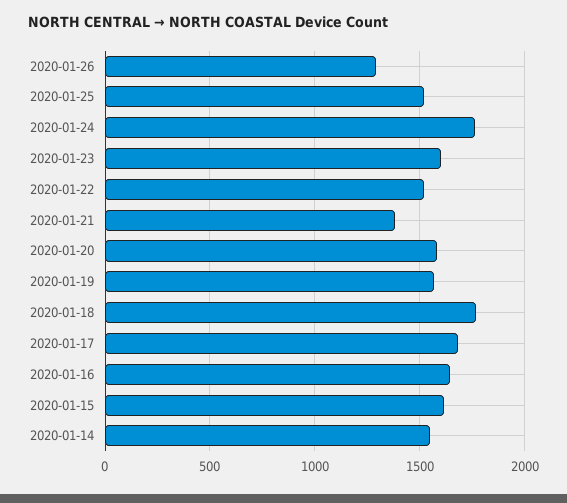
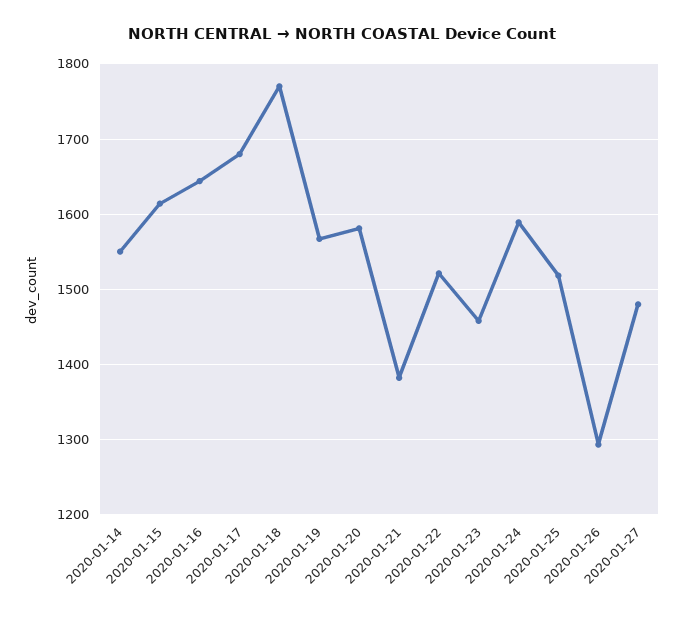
2020-01-24: 1750 -> 1590
2020-01-23: 1600 -> 1460
2020-01-27: none -> 1480

